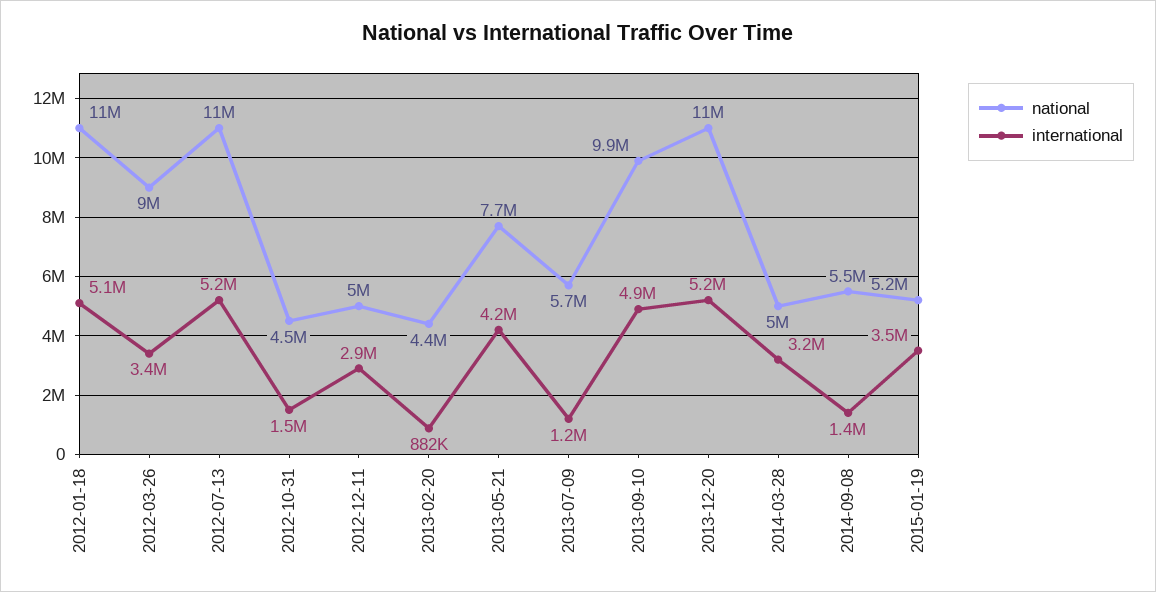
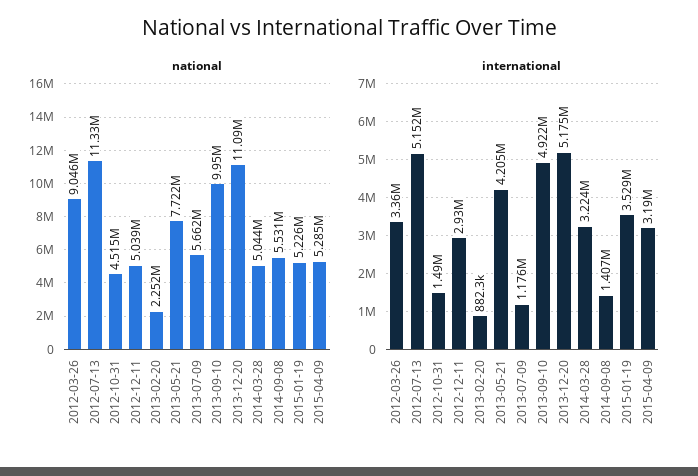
national, 2012-01-18: 11000000 -> none
international, 2012-01-18: 5100000 -> none
national, 2013-02-20: 4400000 -> 2252000
national, 2015-04-09: none -> 5285000
international, 2015-04-09: none -> 3190000

